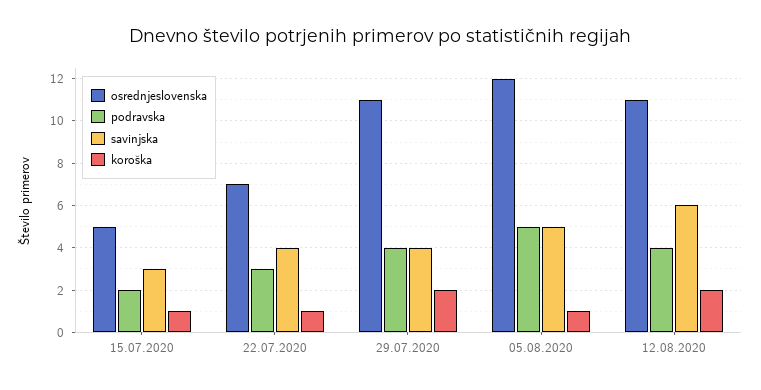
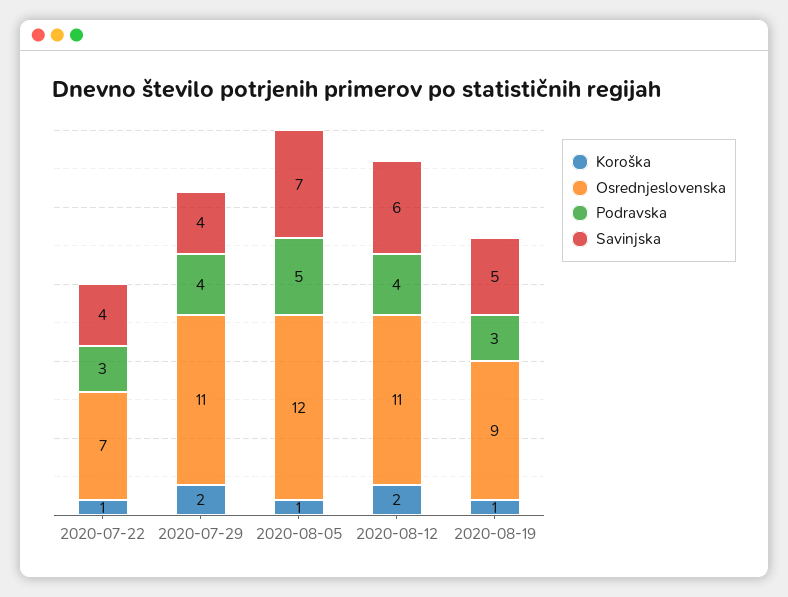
osrednjeslovenska, 15.07.2020: 5 -> none
podravska, 15.07.2020: 2 -> none
savinjska, 15.07.2020: 3 -> none
koroška, 15.07.2020: 1 -> none
savinjska, 05.08.2020: 5 -> 7
koroška, 2020-08-19: none -> 1
osrednjeslovenska, 2020-08-19: none -> 9
podravska, 2020-08-19: none -> 3
savinjska, 2020-08-19: none -> 5

